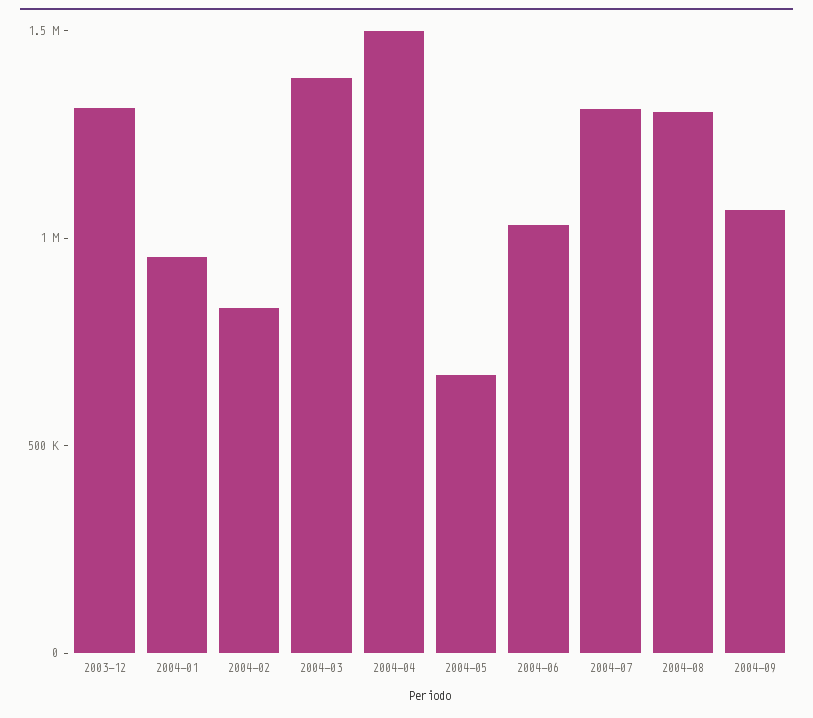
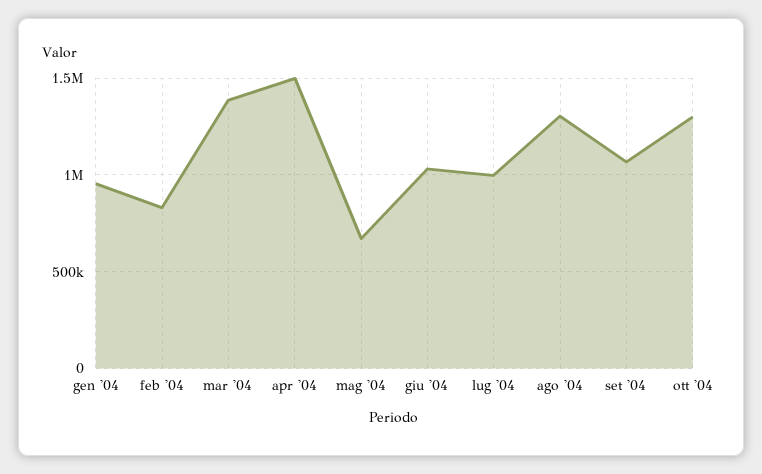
2003-12: 1300000 -> none
2004-07: 1300000 -> 1000000
ott '04: none -> 1300000

